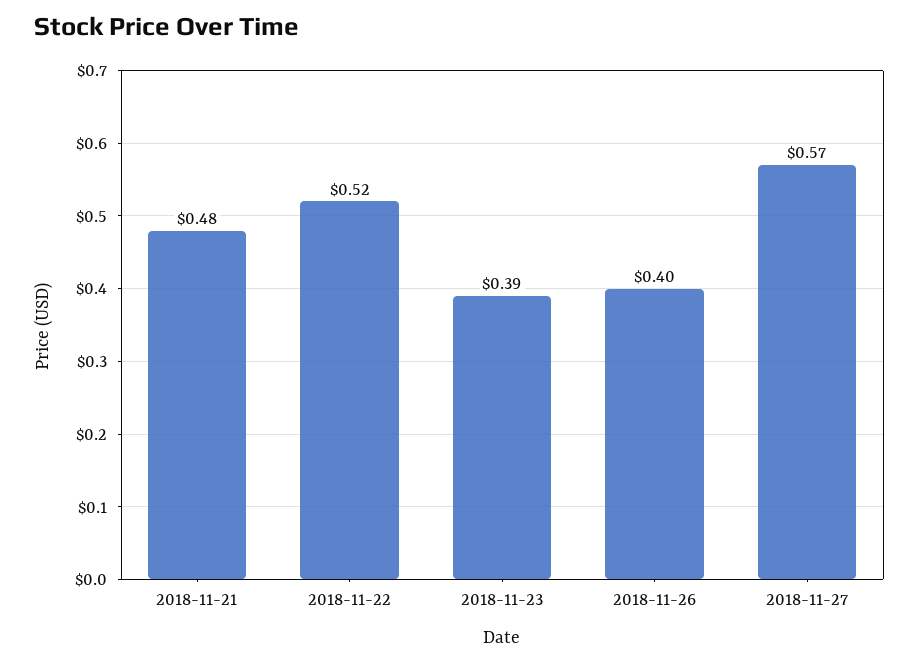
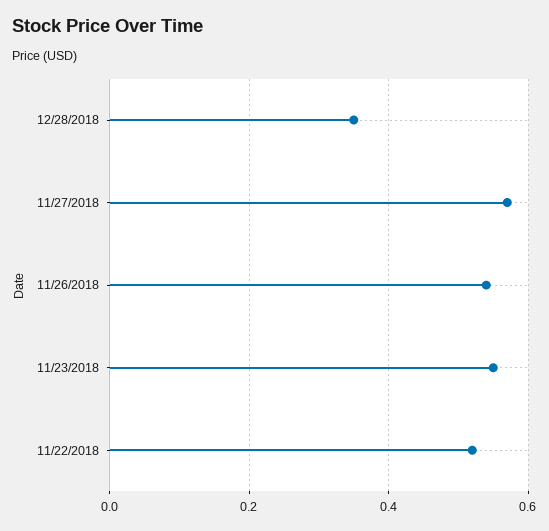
2018-11-21: 0.48 -> none
2018-11-23: 0.39 -> 0.55
2018-11-26: 0.4 -> 0.55
12/28/2018: none -> 0.35

